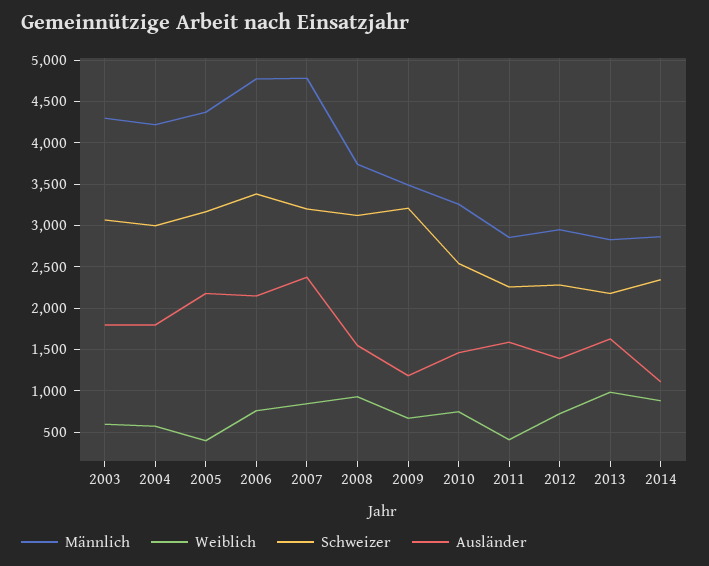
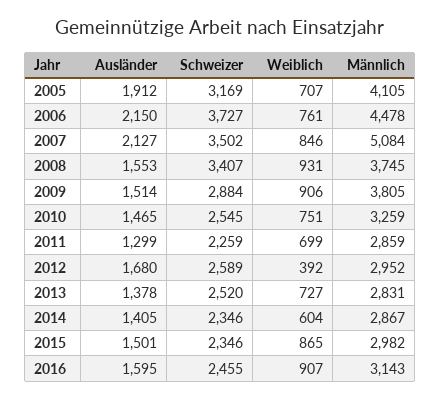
Männlich, 2003: 4300 -> none
Weiblich, 2003: 600 -> none
Schweizer, 2003: 3100 -> none
Ausländer, 2003: 1800 -> none
Männlich, 2004: 4200 -> none
Weiblich, 2004: 600 -> none
Schweizer, 2004: 3000 -> none
Ausländer, 2004: 1800 -> none
Männlich, 2005: 4400 -> 4105
Weiblich, 2005: 400 -> 707
Ausländer, 2005: 2200 -> 1912
Männlich, 2006: 4800 -> 4478
Schweizer, 2006: 3400 -> 3727
Männlich, 2007: 4800 -> 5084
Schweizer, 2007: 3200 -> 3502
Ausländer, 2007: 2400 -> 2127
Schweizer, 2008: 3100 -> 3407
Männlich, 2009: 3500 -> 3805
Weiblich, 2009: 700 -> 906
Schweizer, 2009: 3200 -> 2884
Ausländer, 2009: 1200 -> 1514
Weiblich, 2011: 400 -> 699
Ausländer, 2011: 1600 -> 1299
Weiblich, 2012: 700 -> 392
Schweizer, 2012: 2300 -> 2589
Ausländer, 2012: 1400 -> 1680
Weiblich, 2013: 1000 -> 727
Schweizer, 2013: 2200 -> 2520
Ausländer, 2013: 1600 -> 1378
Weiblich, 2014: 900 -> 604
Ausländer, 2014: 1100 -> 1405
Ausländer, 2015: none -> 1501
Schweizer, 2015: none -> 2346
Weiblich, 2015: none -> 865
Männlich, 2015: none -> 2982
Ausländer, 2016: none -> 1595
Schweizer, 2016: none -> 2455
Weiblich, 2016: none -> 907
Männlich, 2016: none -> 3143

